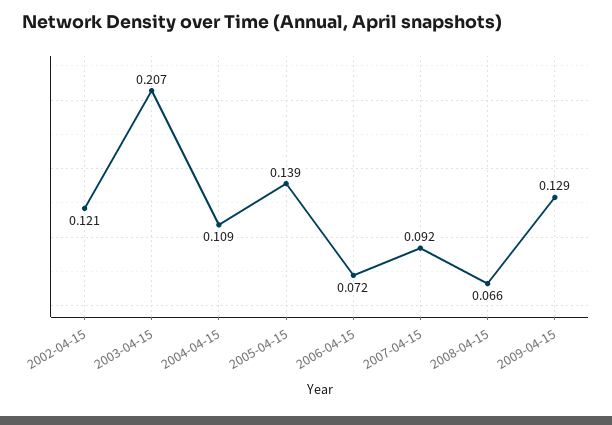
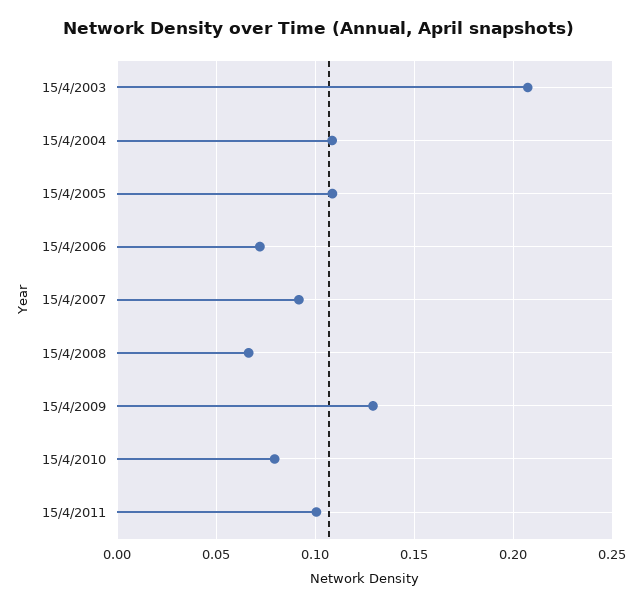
2002-04-15: 0.121 -> none
2005-04-15: 0.139 -> 0.11
15/4/2010: none -> 0.08
15/4/2011: none -> 0.1

